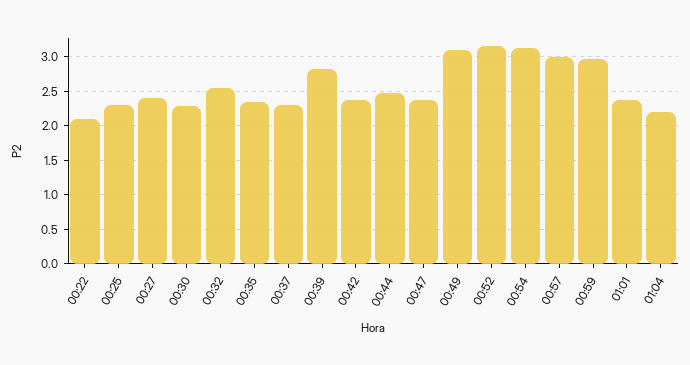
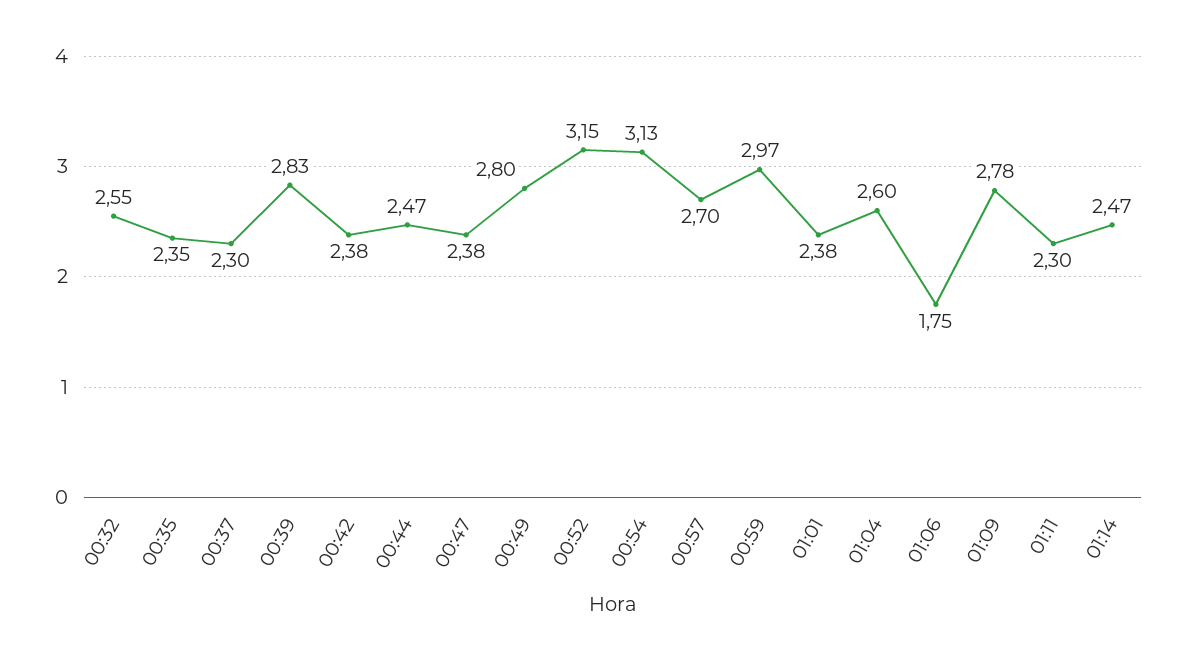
00:22: 2.1 -> none
00:25: 2.3 -> none
00:27: 2.4 -> none
00:30: 2.3 -> none
00:49: 3.1 -> 2.8
00:57: 3 -> 2.7
01:04: 2.2 -> 2.6
01:06: none -> 1.75
01:09: none -> 2.78
01:11: none -> 2.3
01:14: none -> 2.47

